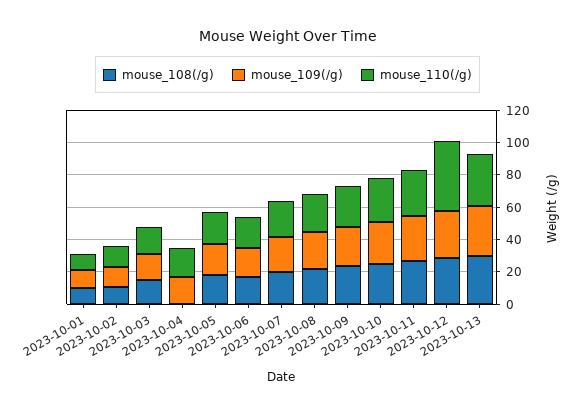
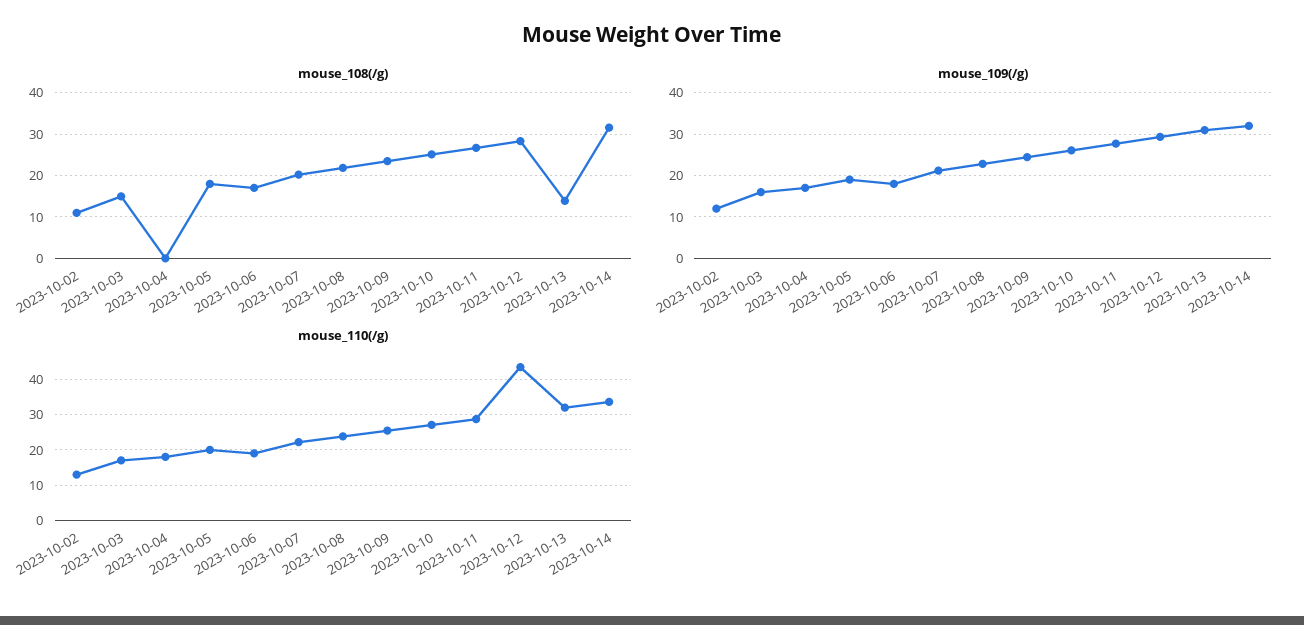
mouse_108(/g), 2023-10-01: 10 -> none
mouse_109(/g), 2023-10-01: 10 -> none
mouse_110(/g), 2023-10-01: 10 -> none
mouse_108(/g), 2023-10-13: 30 -> 14
mouse_108(/g), 2023-10-14: none -> 32
mouse_109(/g), 2023-10-14: none -> 32
mouse_110(/g), 2023-10-14: none -> 34

